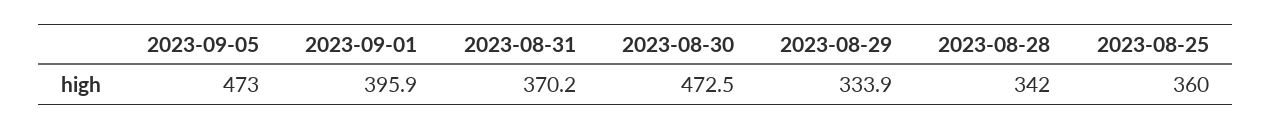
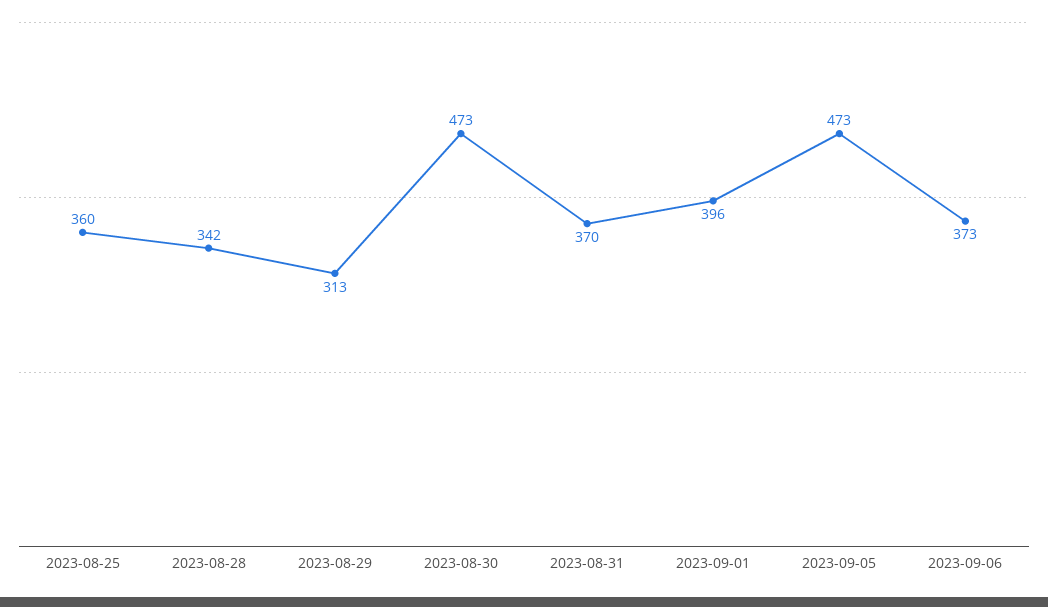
2023-08-29: 333.9 -> 313
2023-09-06: none -> 373

